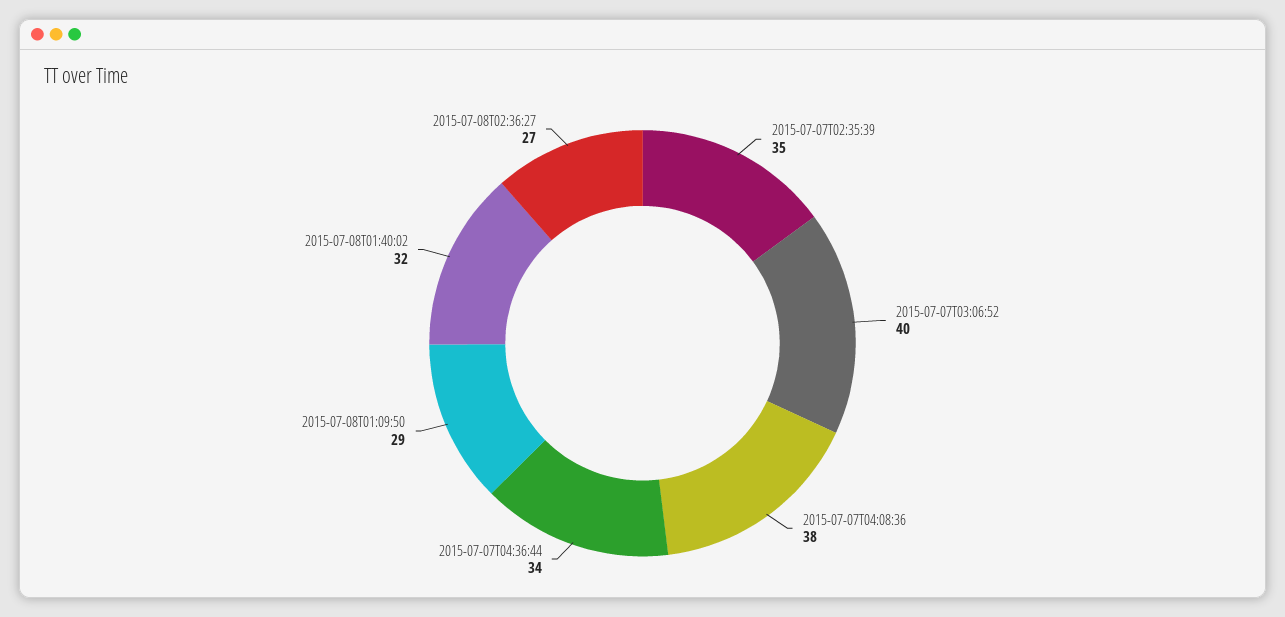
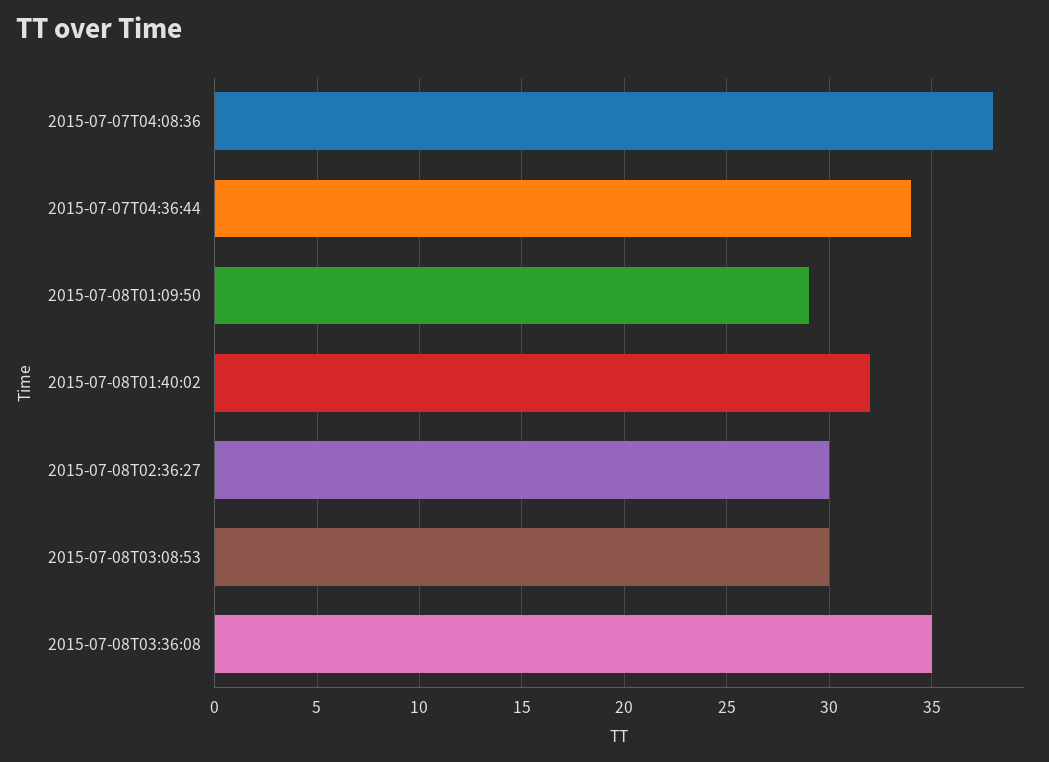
2015-07-07T02:35:39: 35 -> none
2015-07-07T03:06:52: 40 -> none
2015-07-08T02:36:27: 27 -> 30
2015-07-08T03:08:53: none -> 30
2015-07-08T03:36:08: none -> 35

